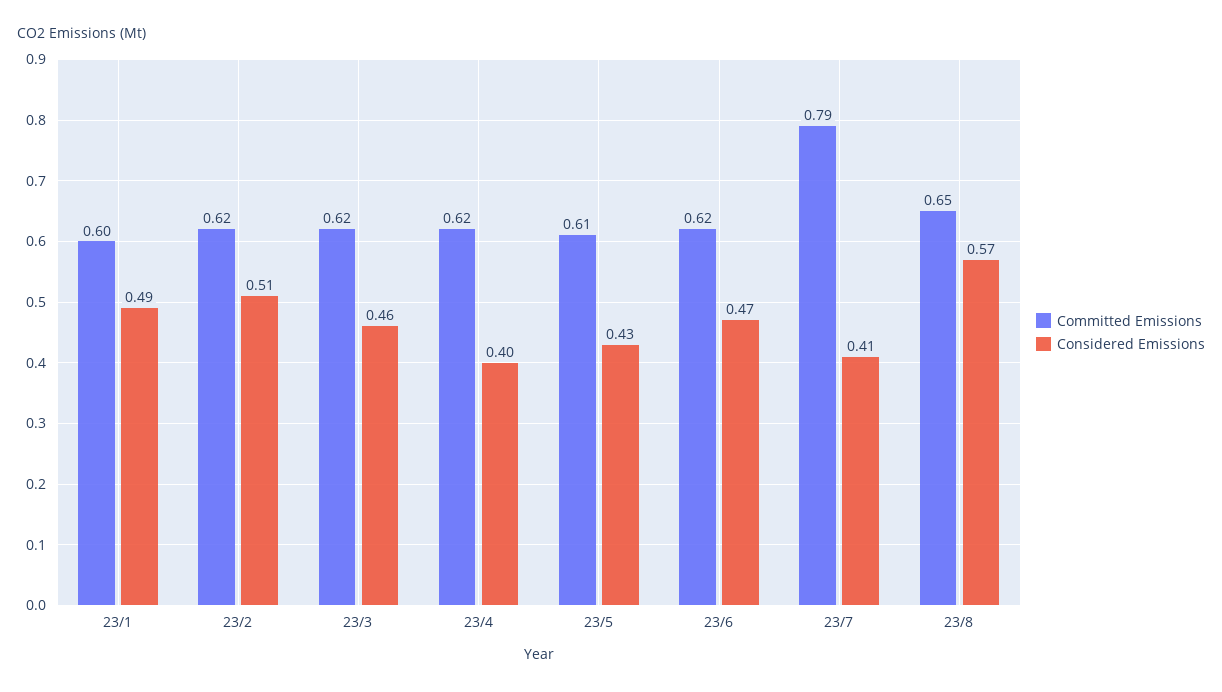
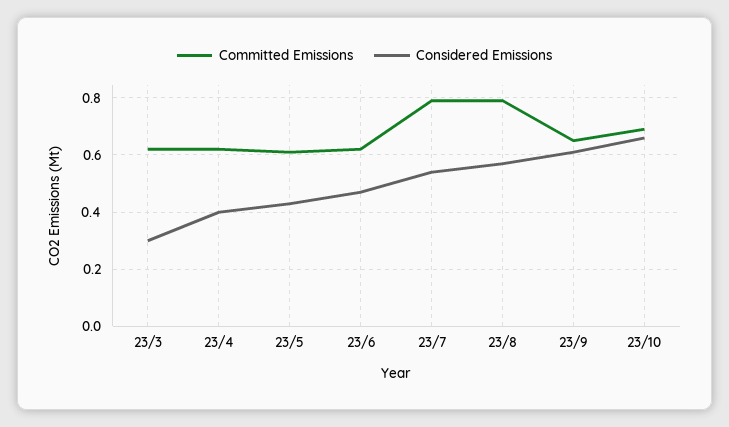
Committed Emissions, 23/1: 0.6 -> none
Considered Emissions, 23/1: 0.49 -> none
Committed Emissions, 23/2: 0.62 -> none
Considered Emissions, 23/2: 0.51 -> none
Considered Emissions, 23/3: 0.46 -> 0.3
Considered Emissions, 23/7: 0.41 -> 0.55
Committed Emissions, 23/8: 0.65 -> 0.8
Committed Emissions, 23/9: none -> 0.65
Considered Emissions, 23/9: none -> 0.6
Committed Emissions, 23/10: none -> 0.7
Considered Emissions, 23/10: none -> 0.65

